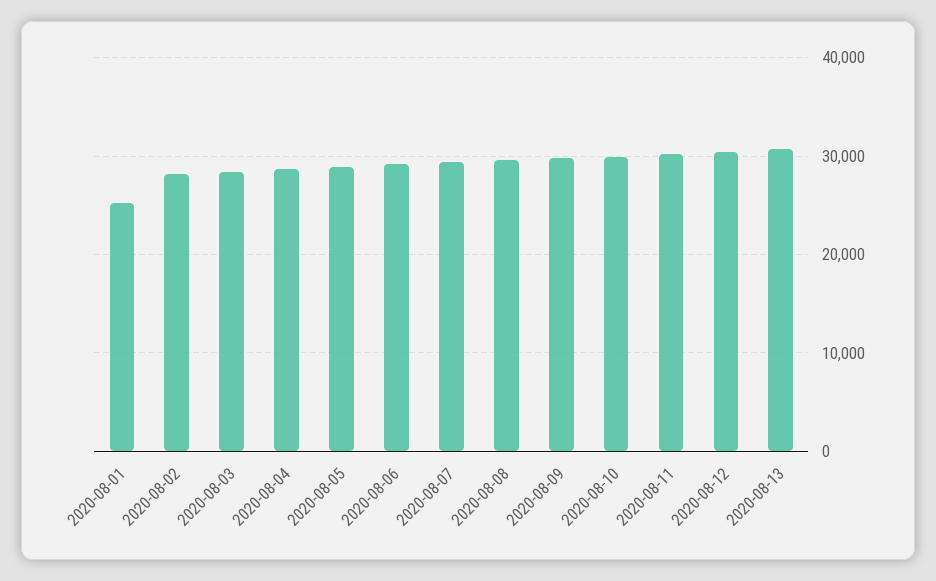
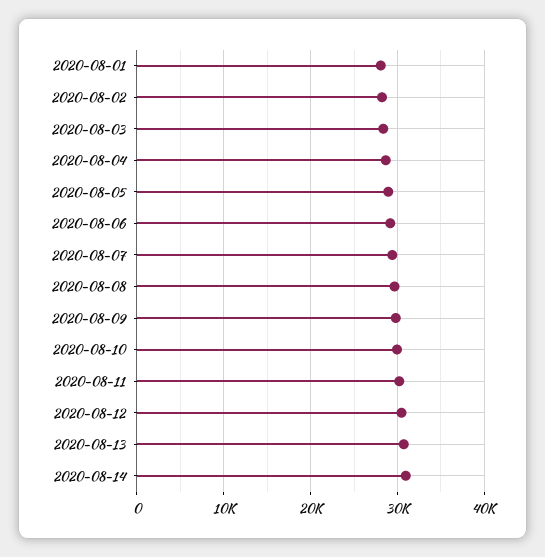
2020-08-01: 25000 -> 28000
2020-08-14: none -> 31000

